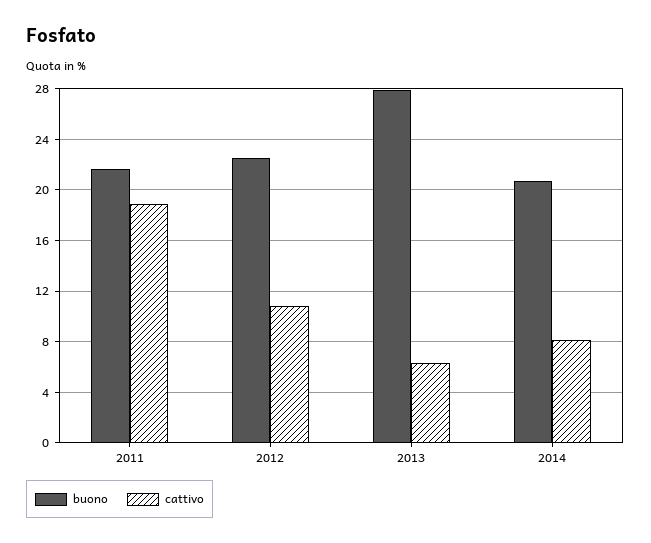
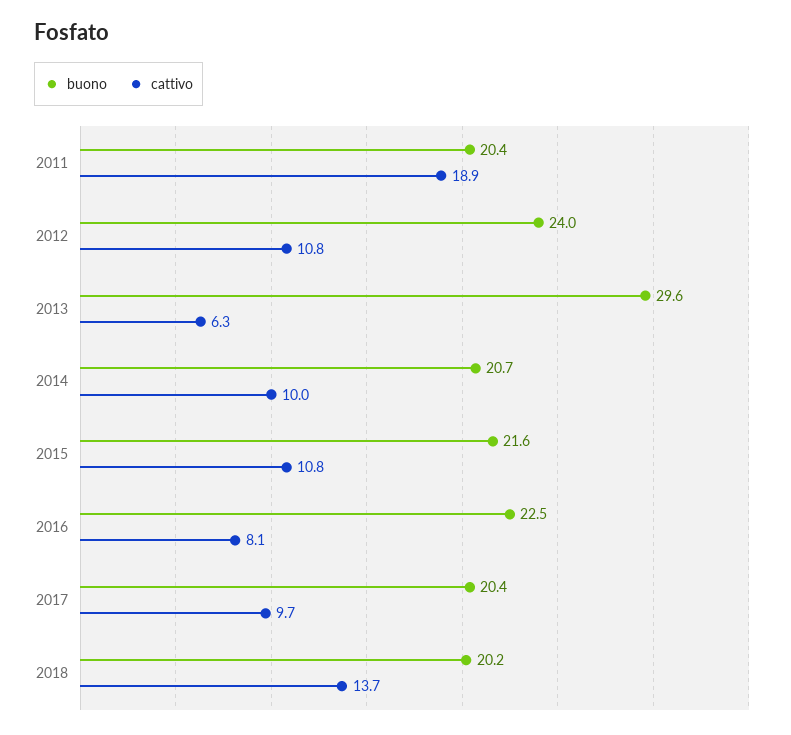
buono, 2011: 21.5 -> 20.4
buono, 2012: 22.5 -> 24
buono, 2013: 28 -> 29.6
cattivo, 2014: 8 -> 10
buono, 2015: none -> 21.6
cattivo, 2015: none -> 10.8
buono, 2016: none -> 22.5
cattivo, 2016: none -> 8.1
buono, 2017: none -> 20.4
cattivo, 2017: none -> 9.7
buono, 2018: none -> 20.2
cattivo, 2018: none -> 13.7

